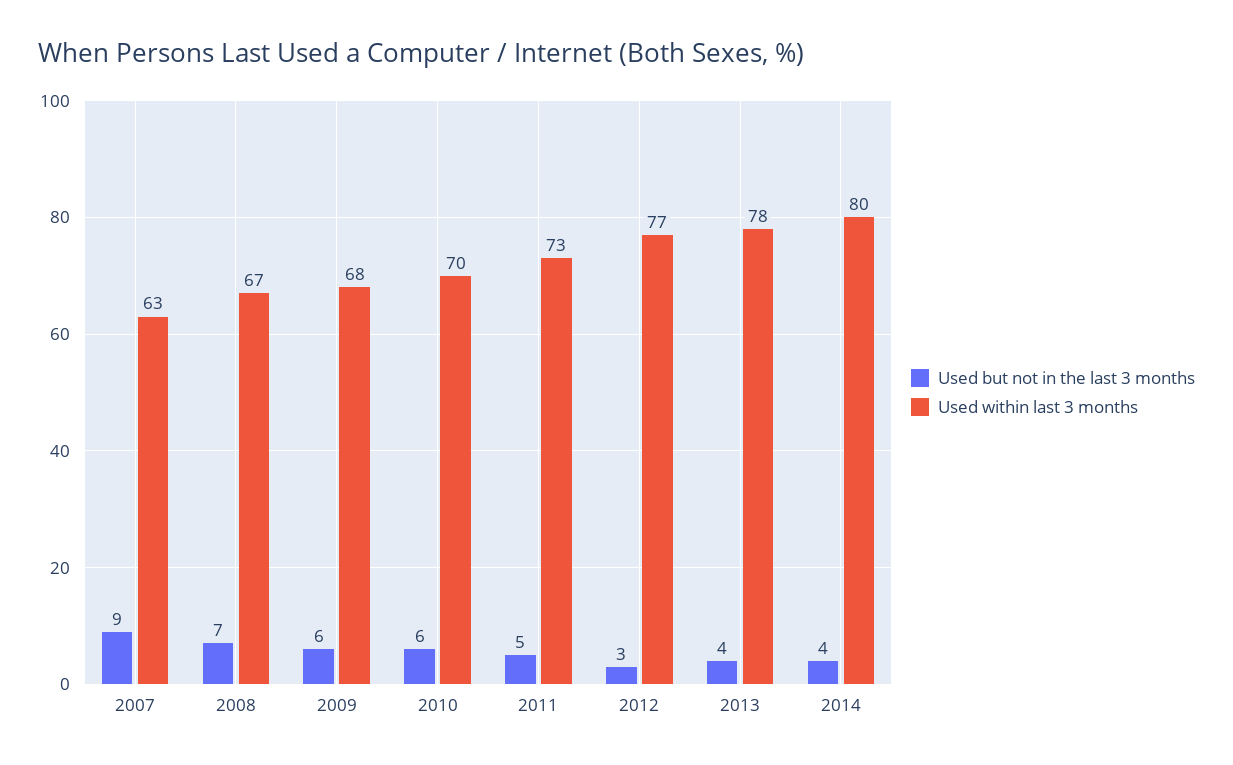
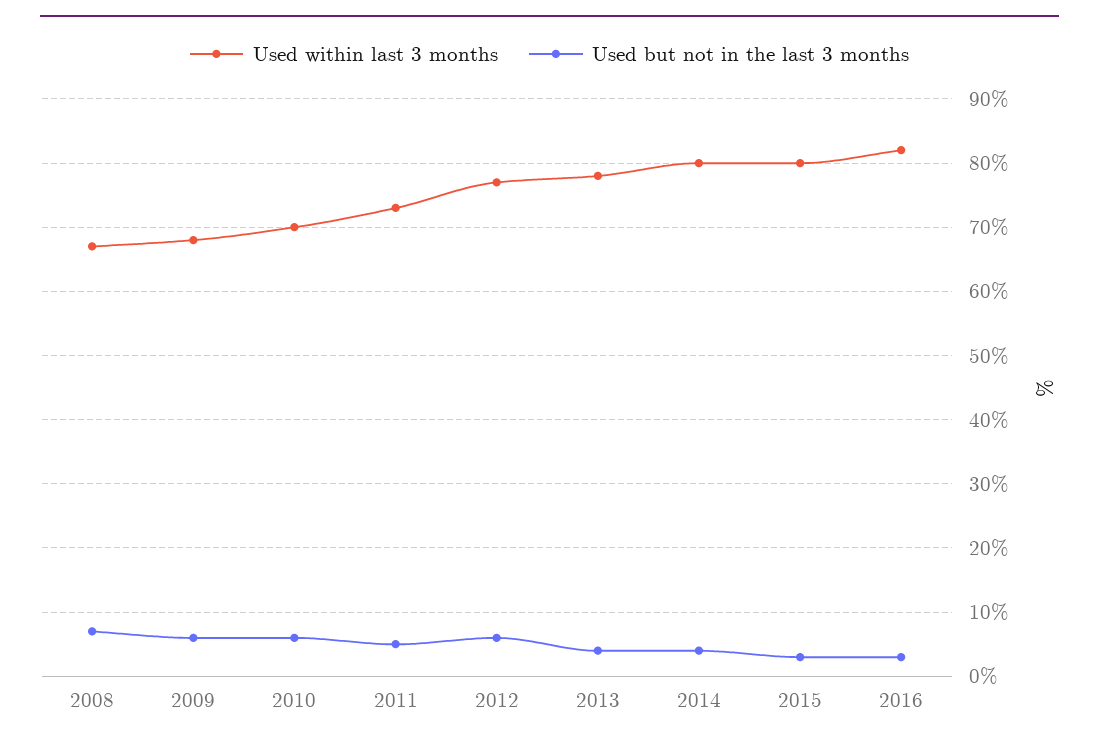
Used but not in the last 3 months, 2007: 9 -> none
Used within last 3 months, 2007: 63 -> none
Used but not in the last 3 months, 2012: 3 -> 6
Used within last 3 months, 2015: none -> 80
Used but not in the last 3 months, 2015: none -> 3
Used within last 3 months, 2016: none -> 82
Used but not in the last 3 months, 2016: none -> 3

